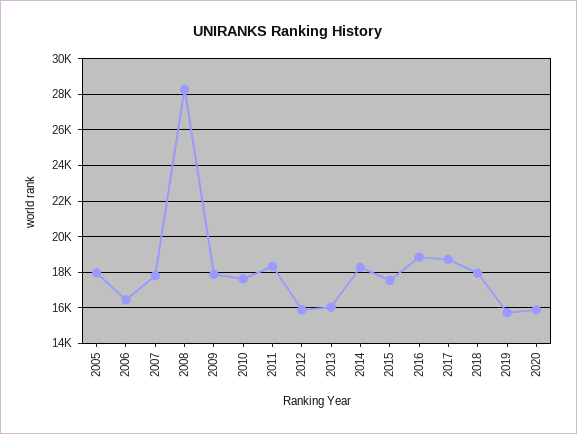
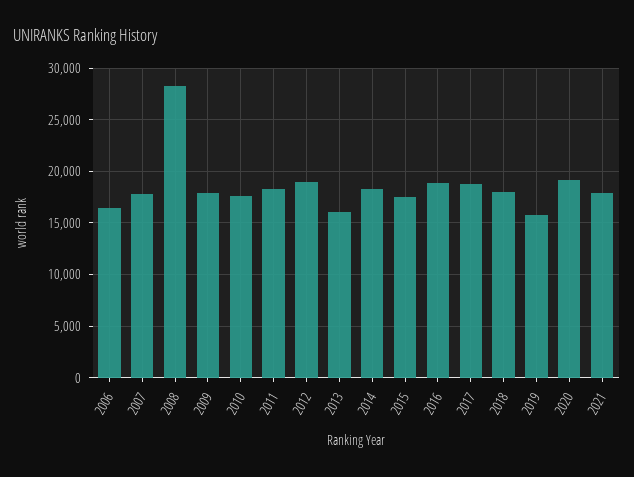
2005: 18000 -> none
2012: 16000 -> 19000
2020: 16000 -> 19000
2021: none -> 18000

